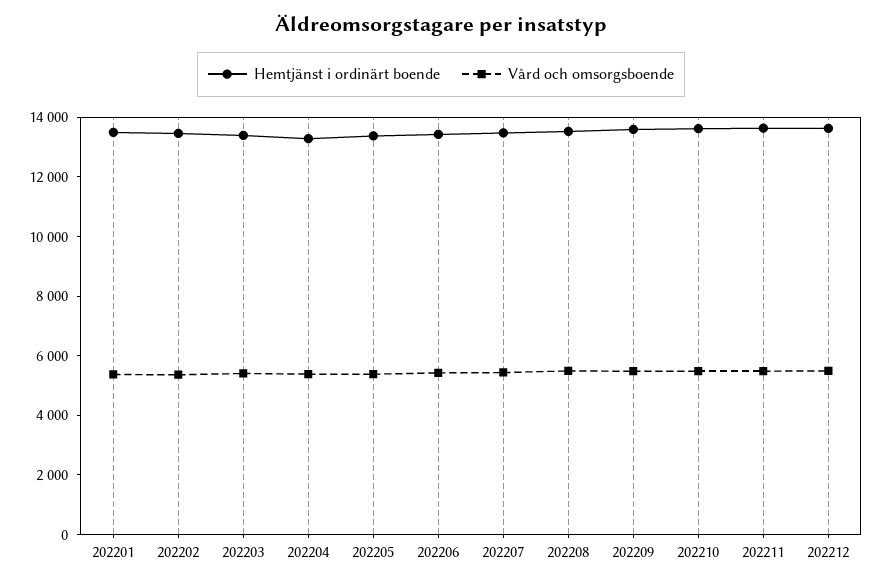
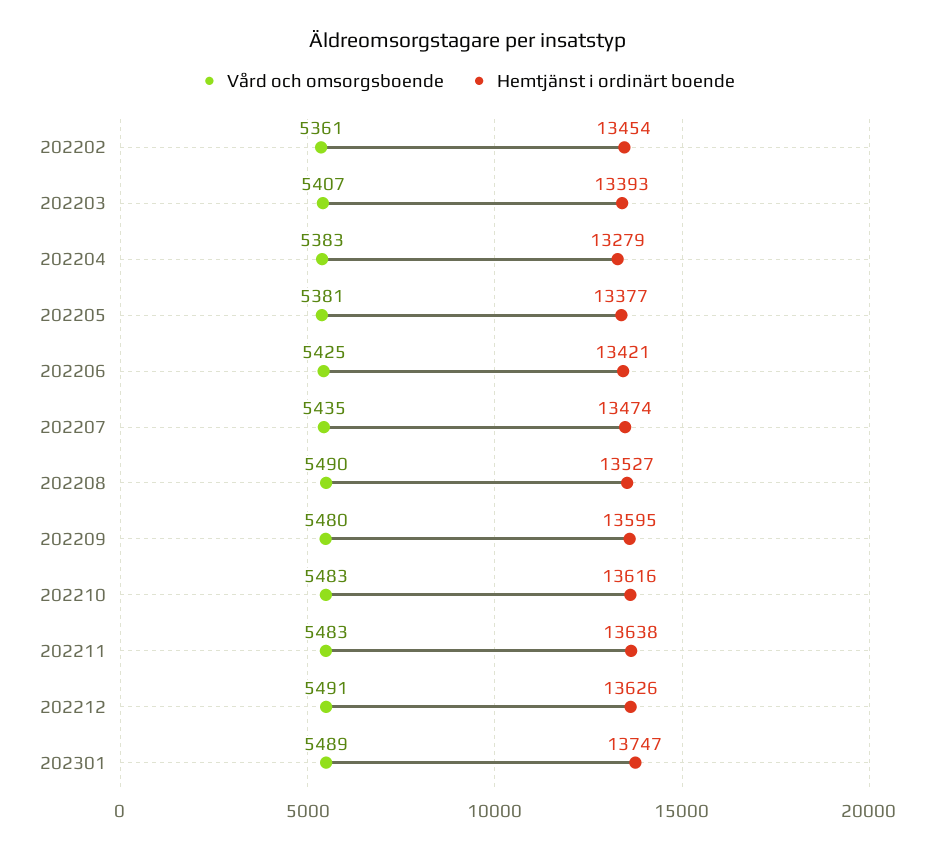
Hemtjänst i ordinärt boende, 202201: 13500 -> none
Vård och omsorgsboende, 202201: 5500 -> none
Vård och omsorgsboende, 202301: none -> 5489
Hemtjänst i ordinärt boende, 202301: none -> 13747

